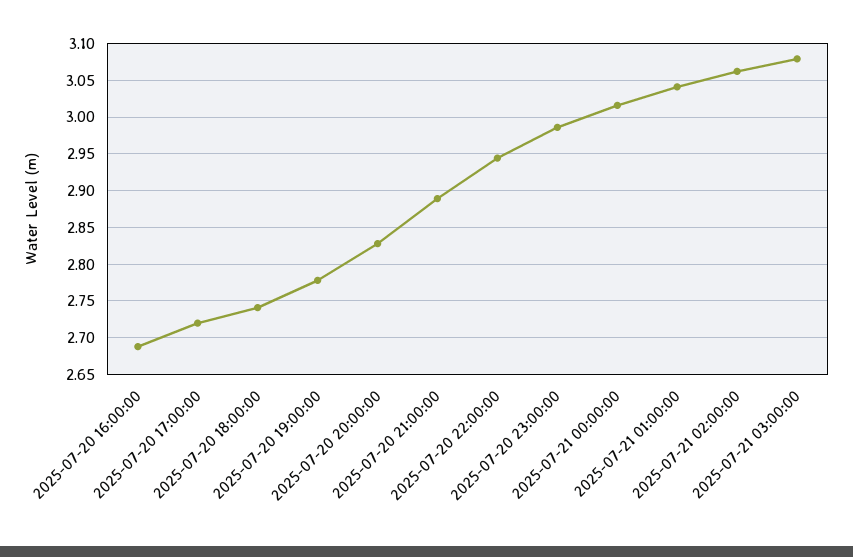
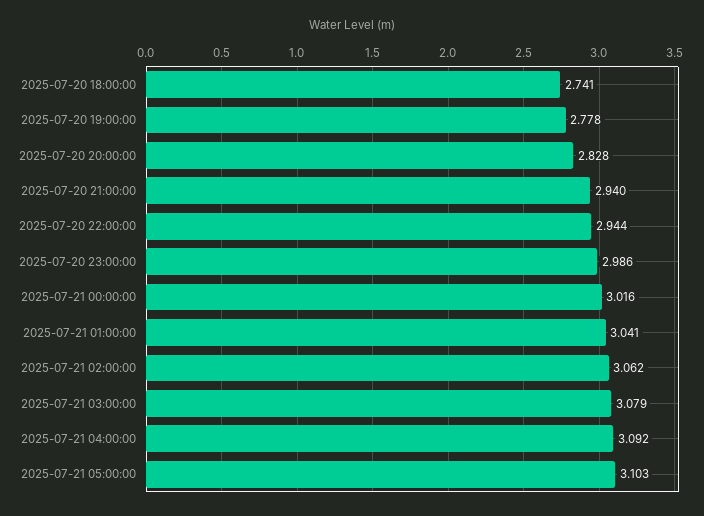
2025-07-20 16:00:00: 2.69 -> none
2025-07-20 17:00:00: 2.72 -> none
2025-07-20 21:00:00: 2.89 -> 2.94
2025-07-21 04:00:00: none -> 3.092
2025-07-21 05:00:00: none -> 3.103

